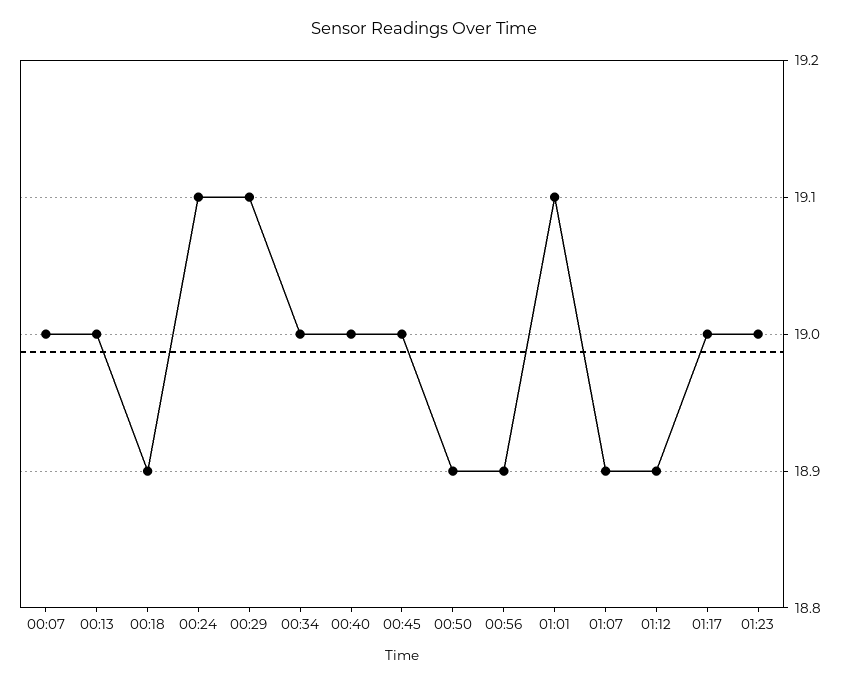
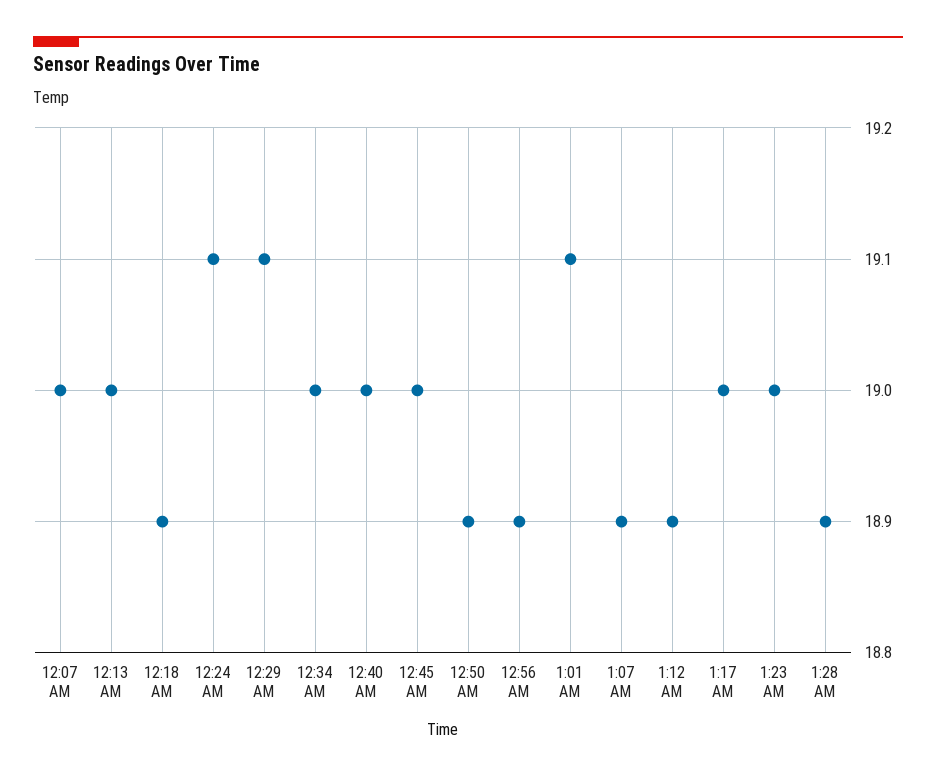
1:28 AM: none -> 18.9

